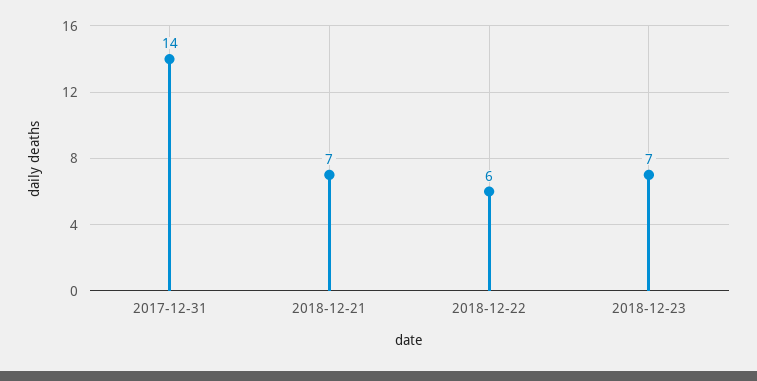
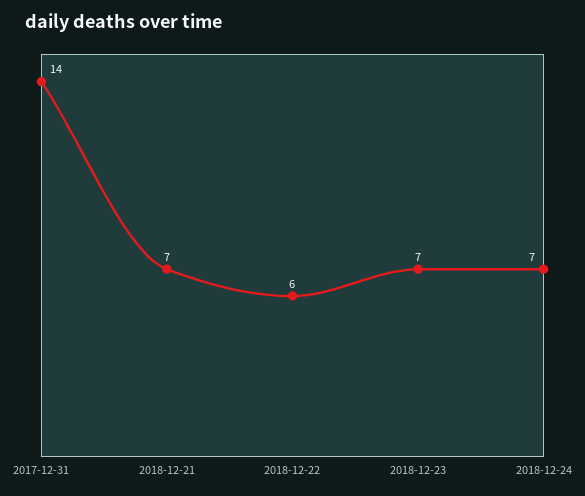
2018-12-24: none -> 7

